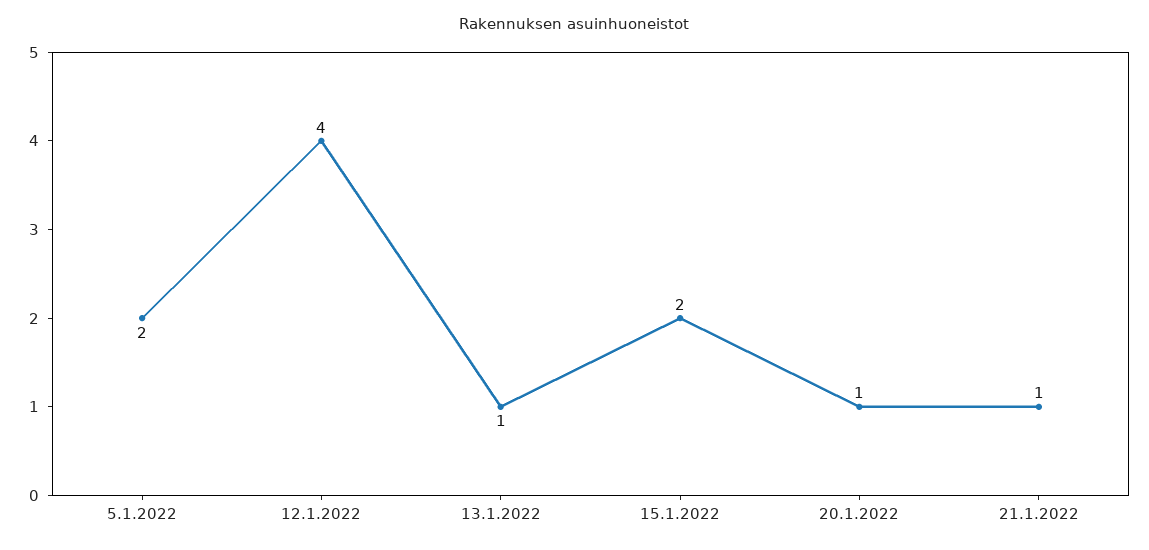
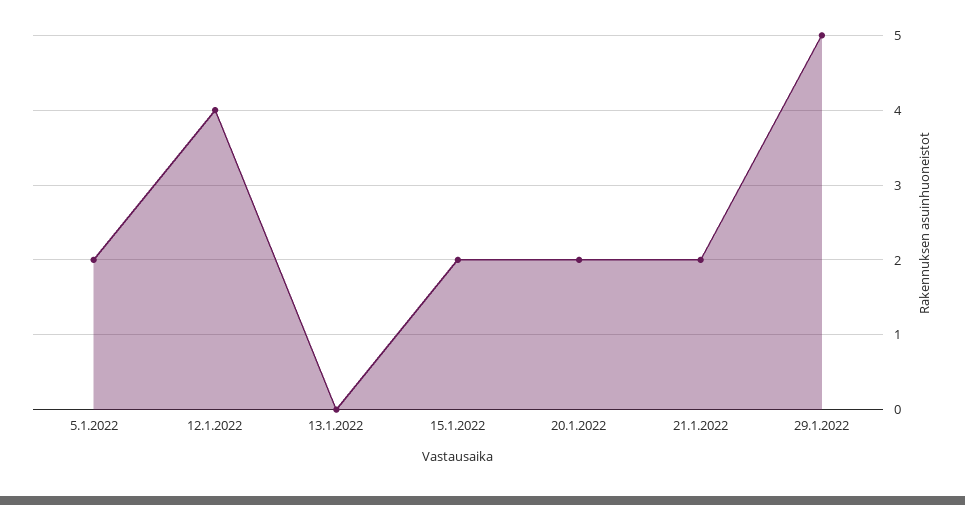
13.1.2022: 1 -> 0
20.1.2022: 1 -> 2
21.1.2022: 1 -> 2
29.1.2022: none -> 5

